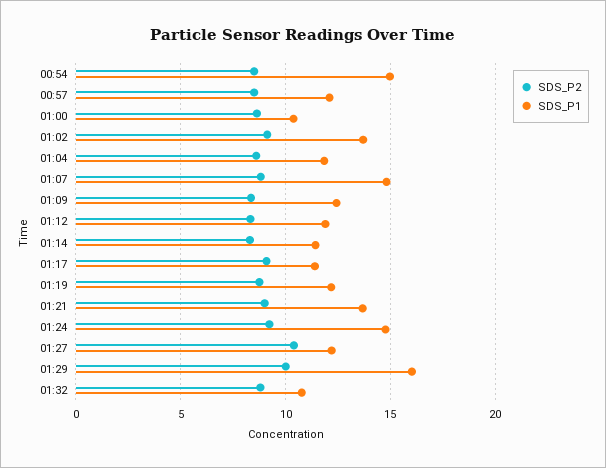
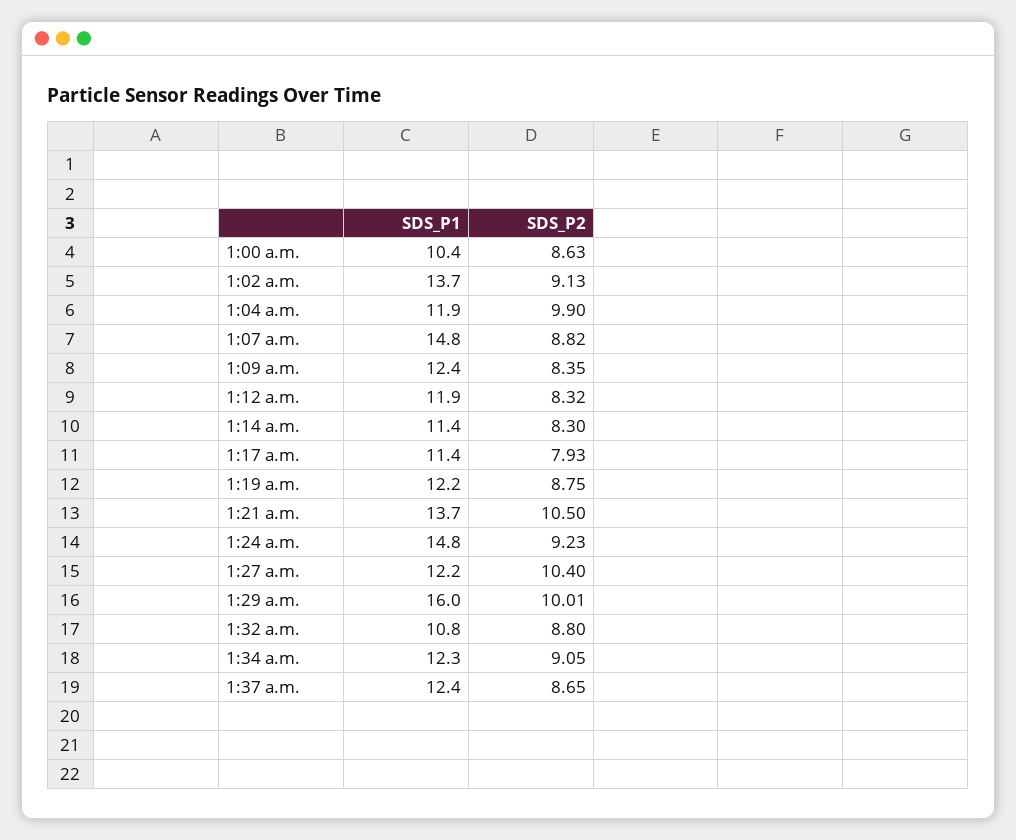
SDS_P2, 00:54: 8.5 -> none
SDS_P1, 00:54: 15 -> none
SDS_P2, 00:57: 8.5 -> none
SDS_P1, 00:57: 12 -> none
SDS_P2, 01:04: 8.5 -> 9.9
SDS_P2, 01:17: 9 -> 7.93
SDS_P2, 01:21: 9 -> 10.5
SDS_P1, 1:34 a.m.: none -> 12.3
SDS_P2, 1:34 a.m.: none -> 9.05
SDS_P1, 1:37 a.m.: none -> 12.4
SDS_P2, 1:37 a.m.: none -> 8.65

